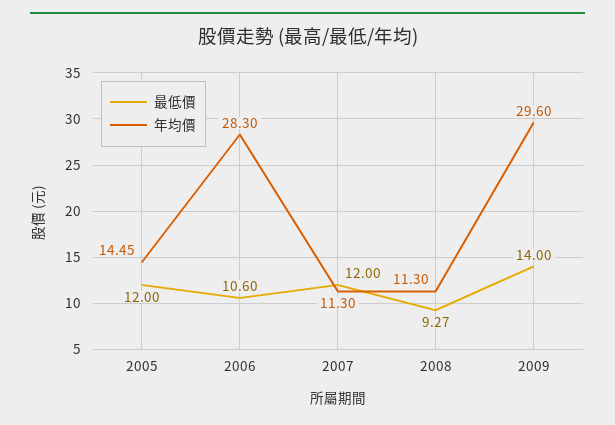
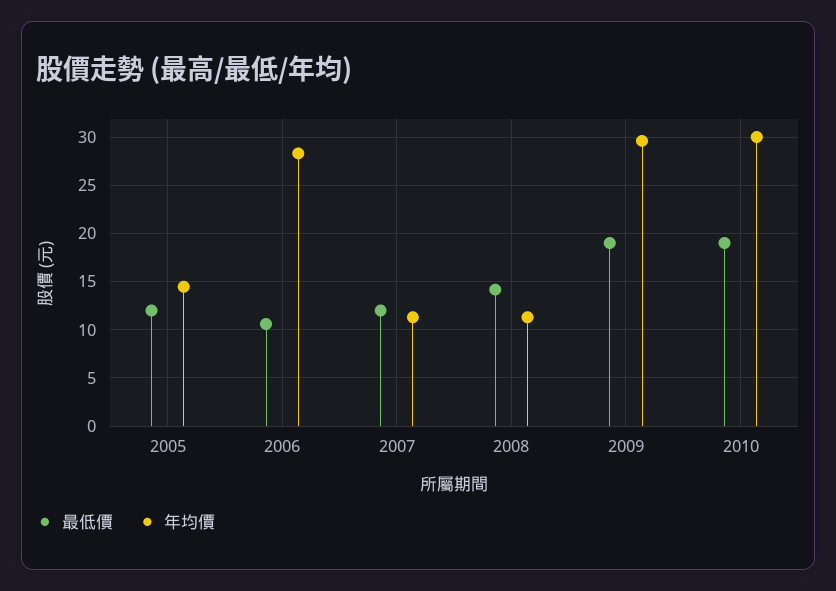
最低價, 2008: 9.27 -> 14
最低價, 2009: 14 -> 19
最低價, 2010: none -> 19
年均價, 2010: none -> 30

